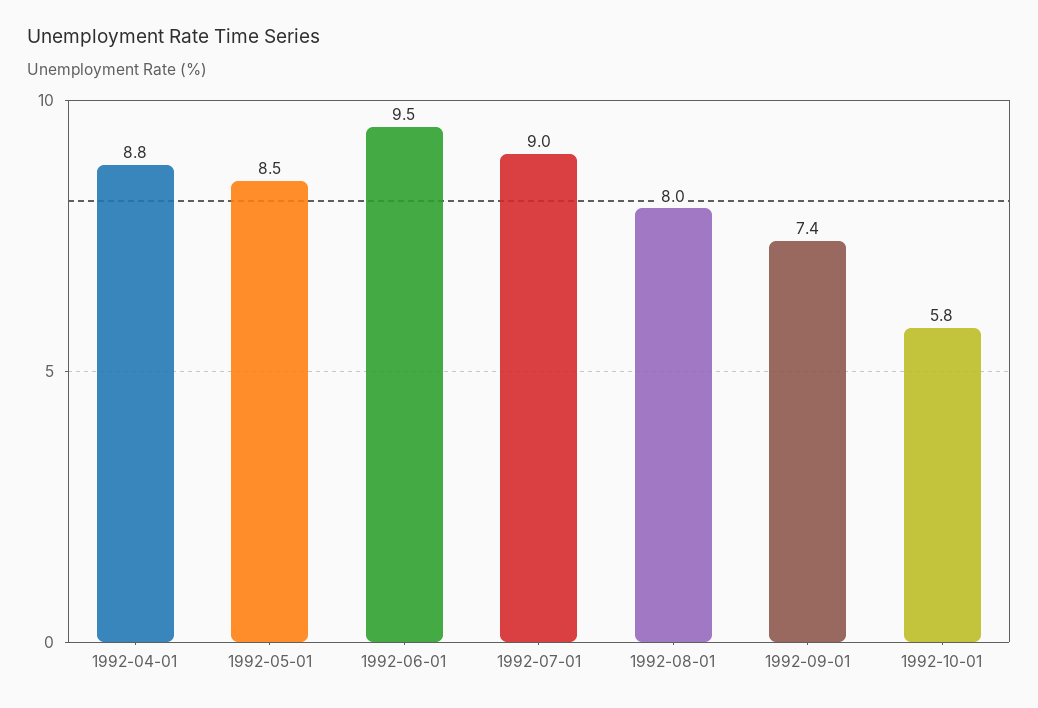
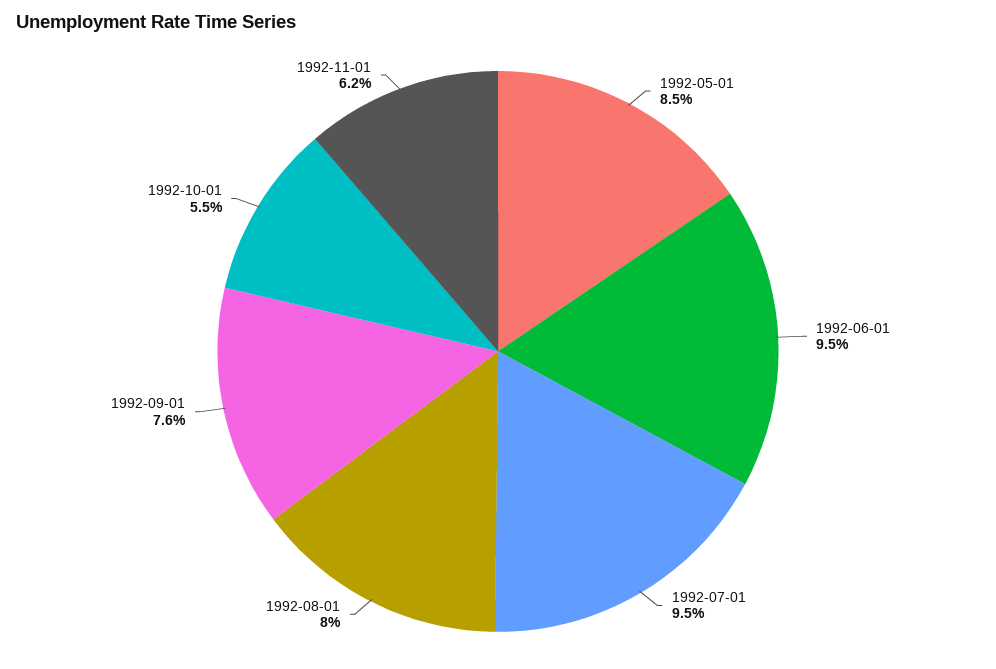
1992-04-01: 8.8 -> none
1992-07-01: 9 -> 9.5
1992-09-01: 7.4 -> 7.6
1992-10-01: 5.8 -> 5.5
1992-11-01: none -> 6.2

